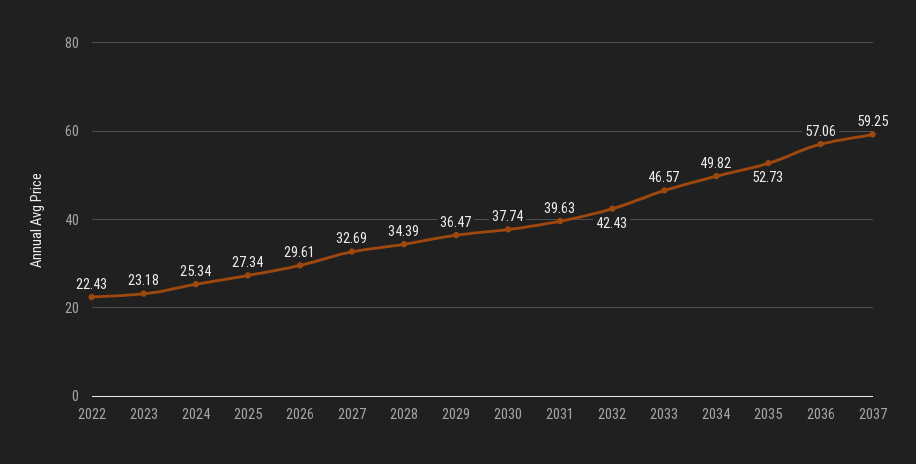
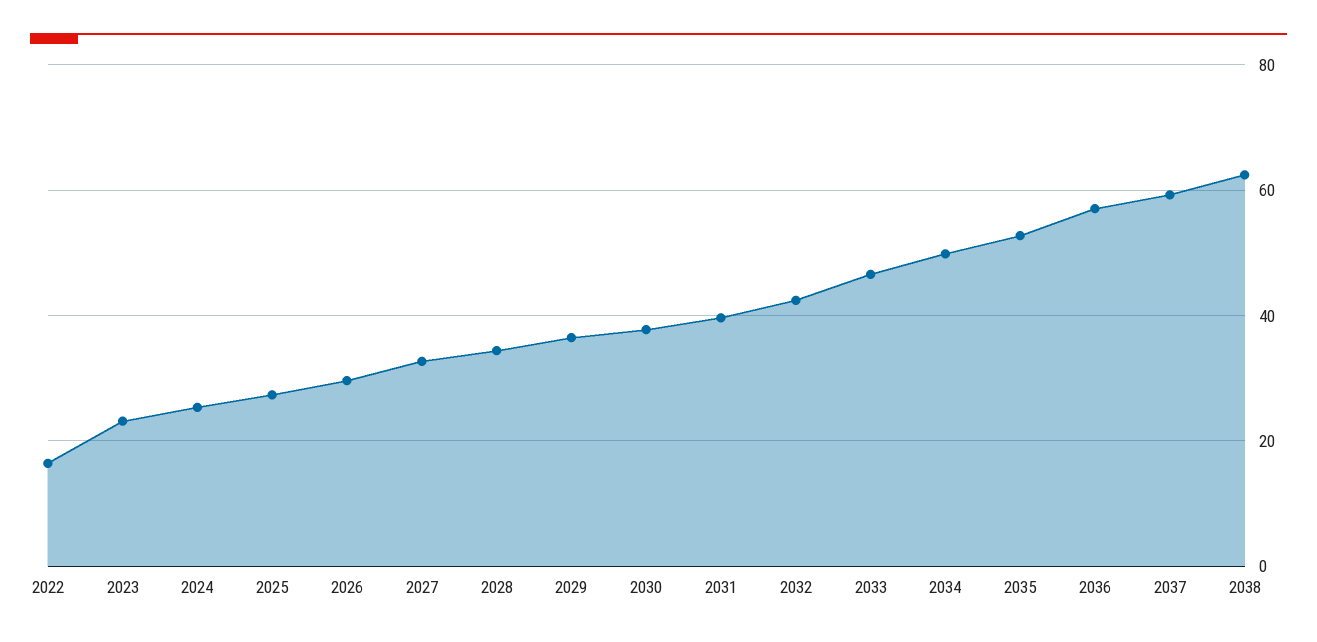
2022: 22.43 -> 16
2038: none -> 62

